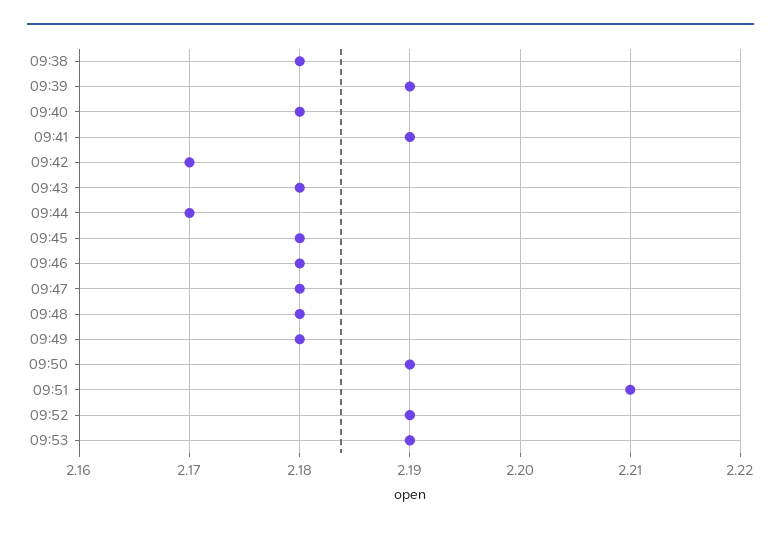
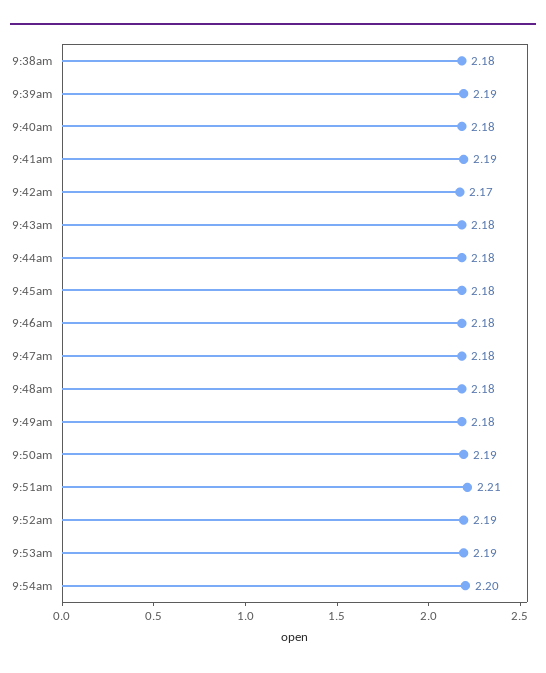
09:44: 2.17 -> 2.18
9:54am: none -> 2.2

